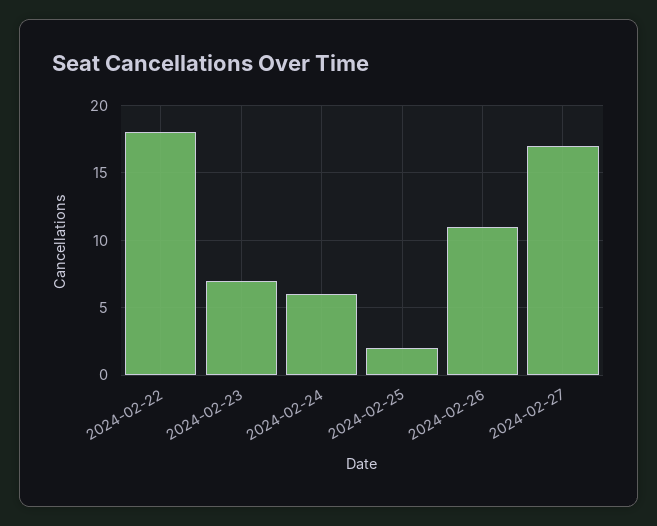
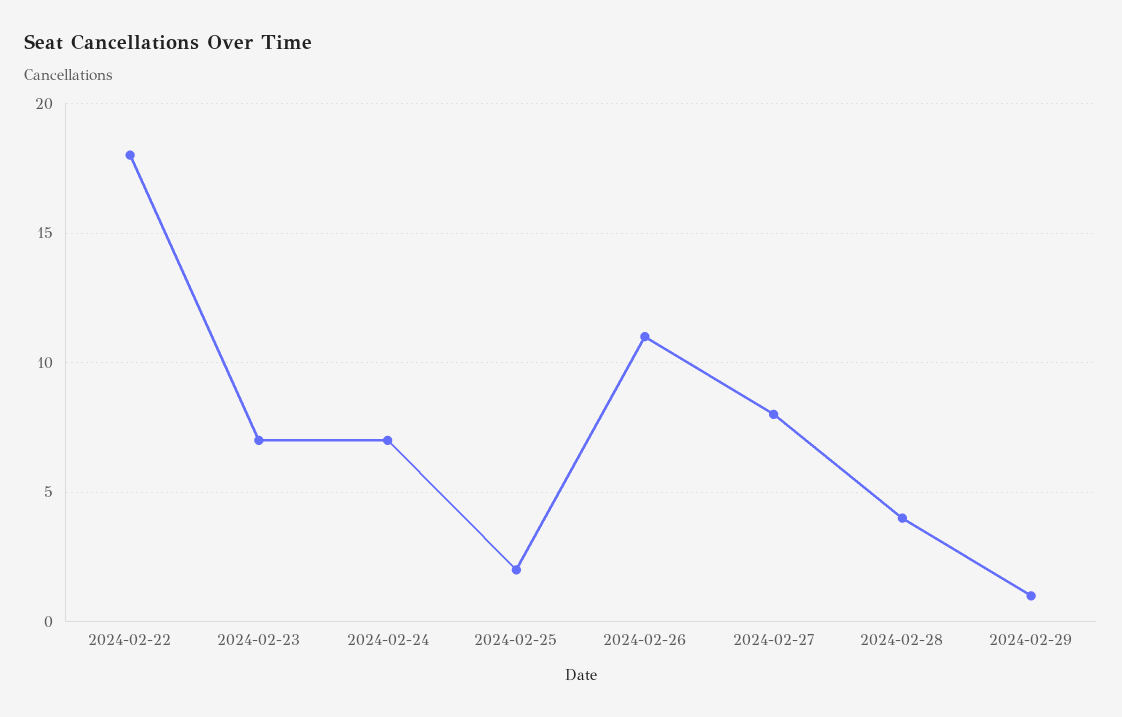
2024-02-24: 6 -> 7
2024-02-27: 17 -> 8
2024-02-28: none -> 4
2024-02-29: none -> 1

